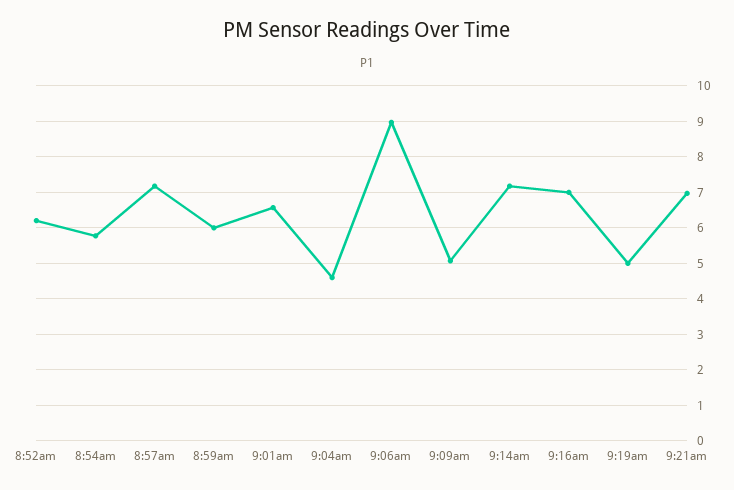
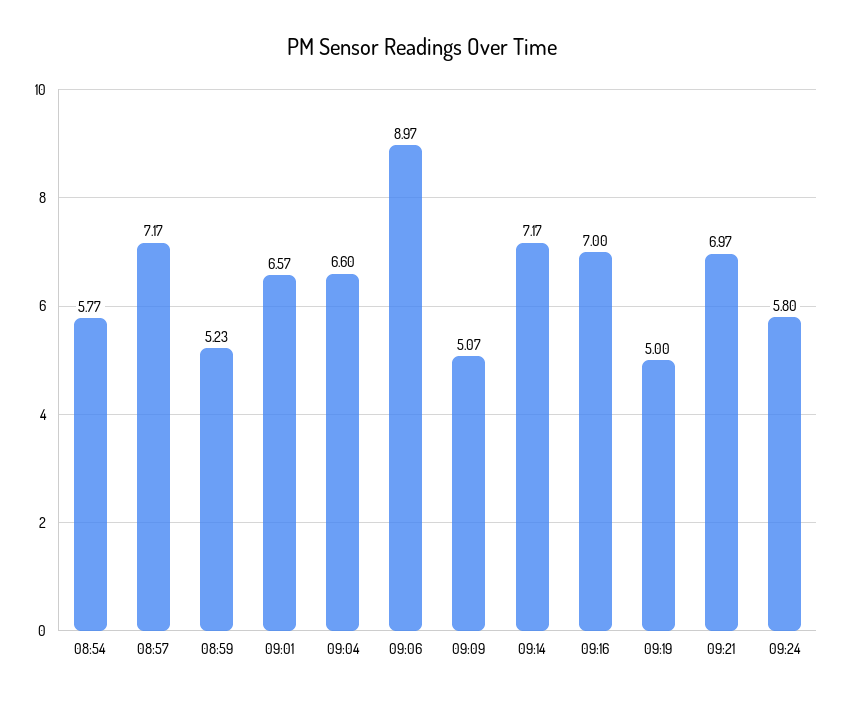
8:52am: 6.2 -> none
8:59am: 6 -> 5.23
9:04am: 4.6 -> 6.6
09:24: none -> 5.8

